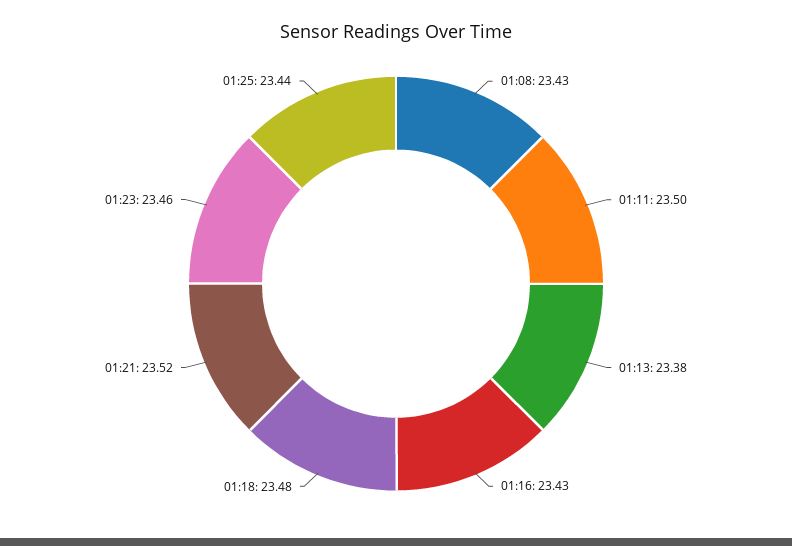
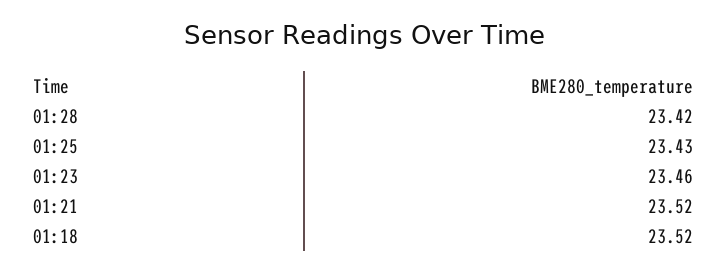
01:08: 23.43 -> none
01:11: 23.5 -> none
01:13: 23.38 -> none
01:16: 23.43 -> none
01:18: 23.48 -> 23.52
01:25: 23.44 -> 23.43
01:28: none -> 23.42

